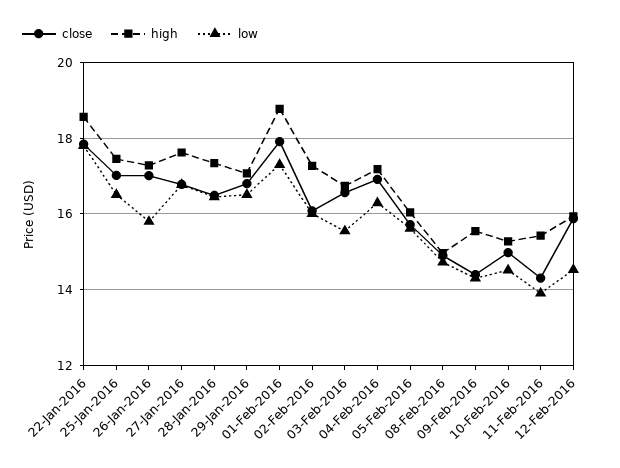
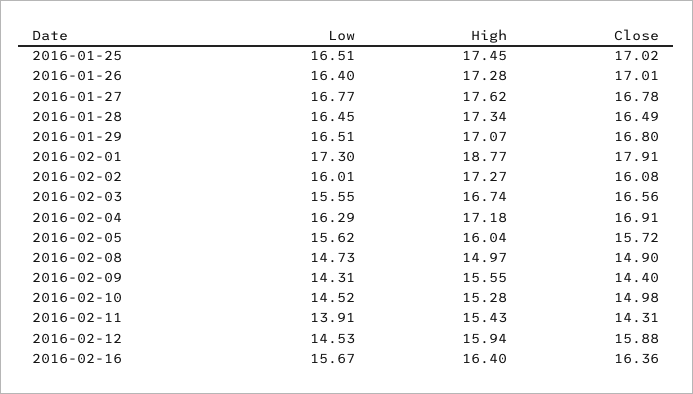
close, 22-Jan-2016: 17.8 -> none
high, 22-Jan-2016: 18.6 -> none
low, 22-Jan-2016: 17.8 -> none
low, 26-Jan-2016: 15.8 -> 16.4
low, 2016-02-16: none -> 15.67
high, 2016-02-16: none -> 16.4
close, 2016-02-16: none -> 16.36

